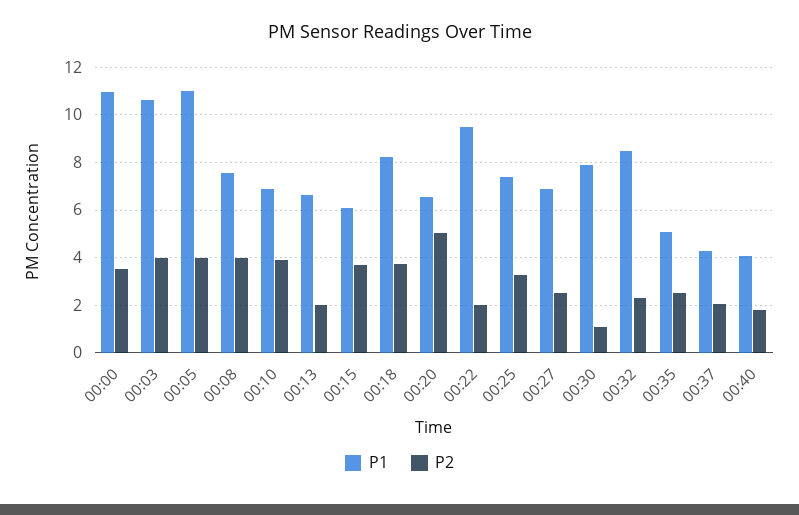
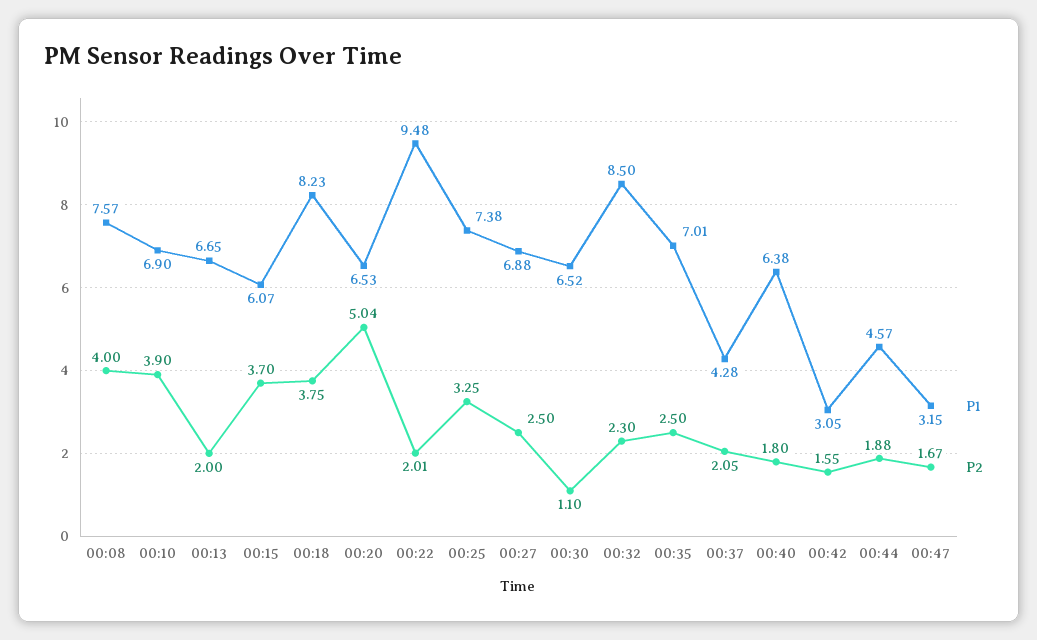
P1, 00:00: 11 -> none
P2, 00:00: 3.5 -> none
P1, 00:03: 10.5 -> none
P2, 00:03: 4 -> none
P1, 00:05: 11 -> none
P2, 00:05: 4 -> none
P1, 00:30: 8 -> 6.52
P1, 00:35: 5 -> 7.01
P1, 00:40: 4 -> 6.38
P1, 00:42: none -> 3.05
P2, 00:42: none -> 1.55
P1, 00:44: none -> 4.57
P2, 00:44: none -> 1.88
P1, 00:47: none -> 3.15
P2, 00:47: none -> 1.67

